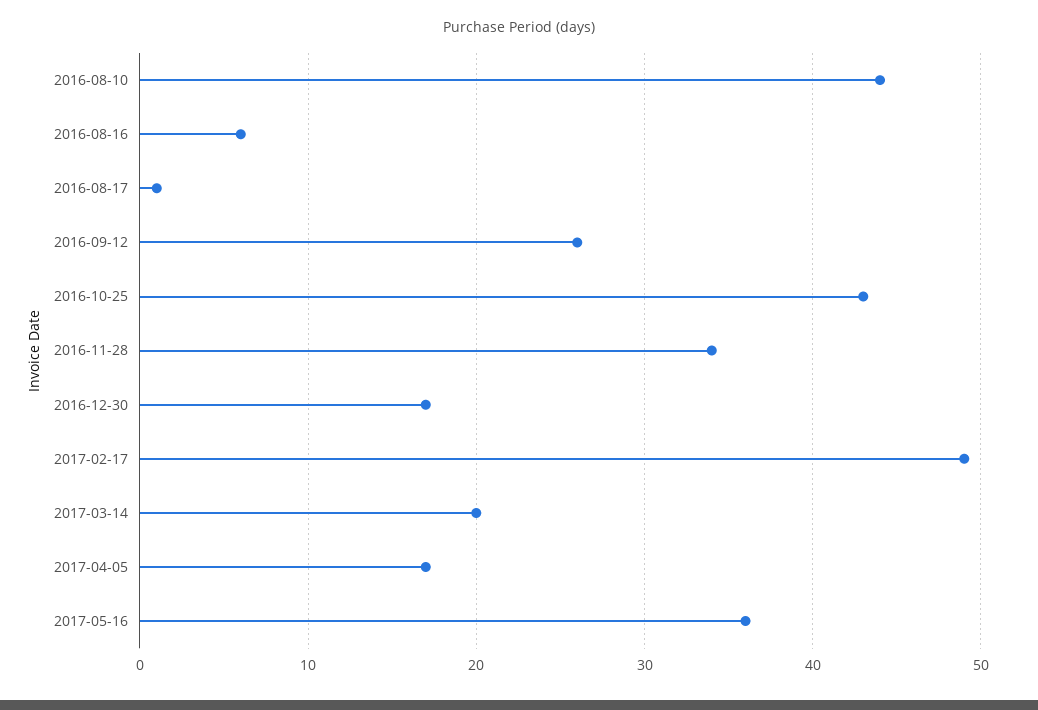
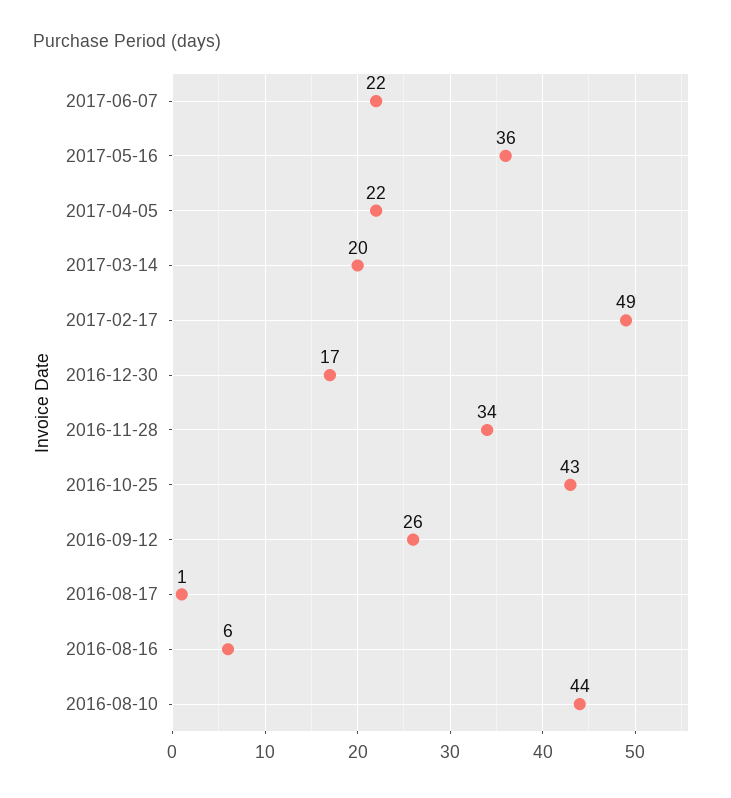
2017-04-05: 17 -> 22
2017-06-07: none -> 22

